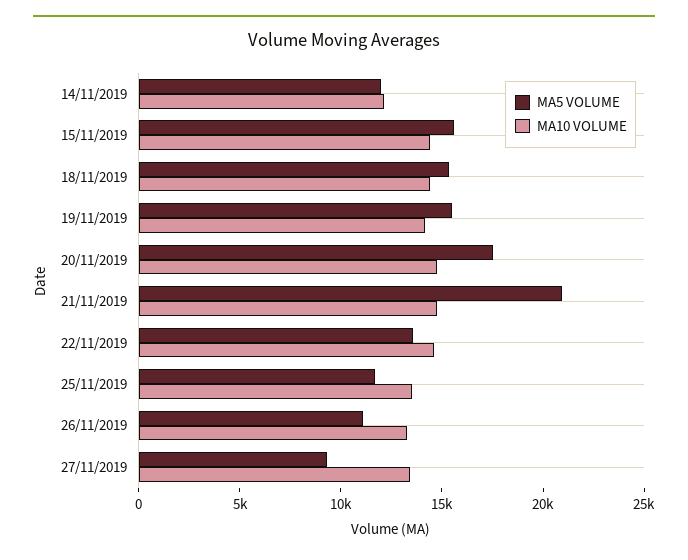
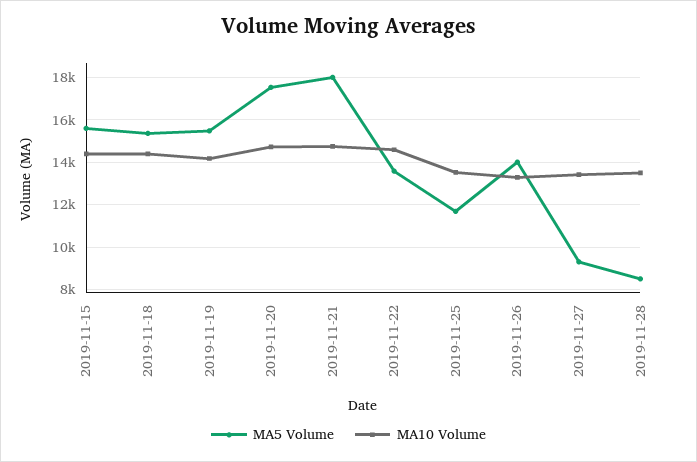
MA5 VOLUME, 14/11/2019: 12000 -> none
MA10 VOLUME, 14/11/2019: 12000 -> none
MA5 VOLUME, 21/11/2019: 21000 -> 18000
MA5 VOLUME, 26/11/2019: 11000 -> 14000
MA5 VOLUME, 2019-11-28: none -> 8500
MA10 VOLUME, 2019-11-28: none -> 13500

